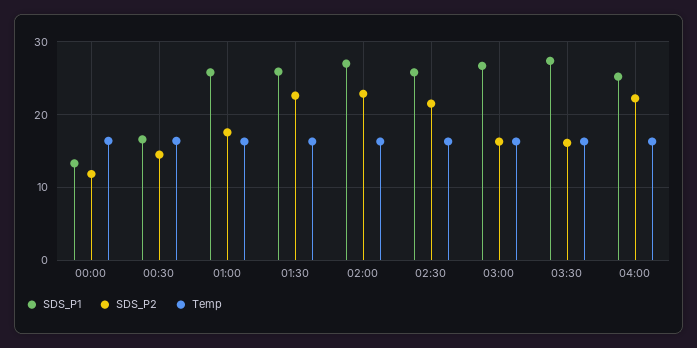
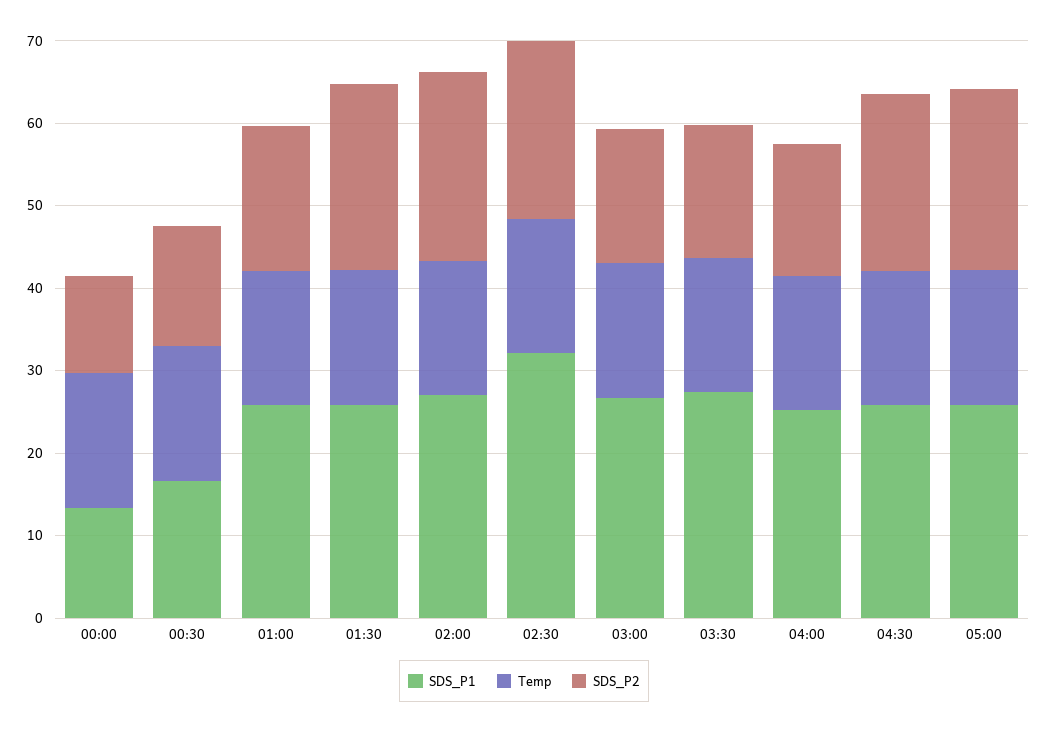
SDS_P1, 02:30: 26 -> 32
SDS_P2, 04:00: 22 -> 16
SDS_P1, 04:30: none -> 26
Temp, 04:30: none -> 16
SDS_P2, 04:30: none -> 22
SDS_P1, 05:00: none -> 26
Temp, 05:00: none -> 16
SDS_P2, 05:00: none -> 22

